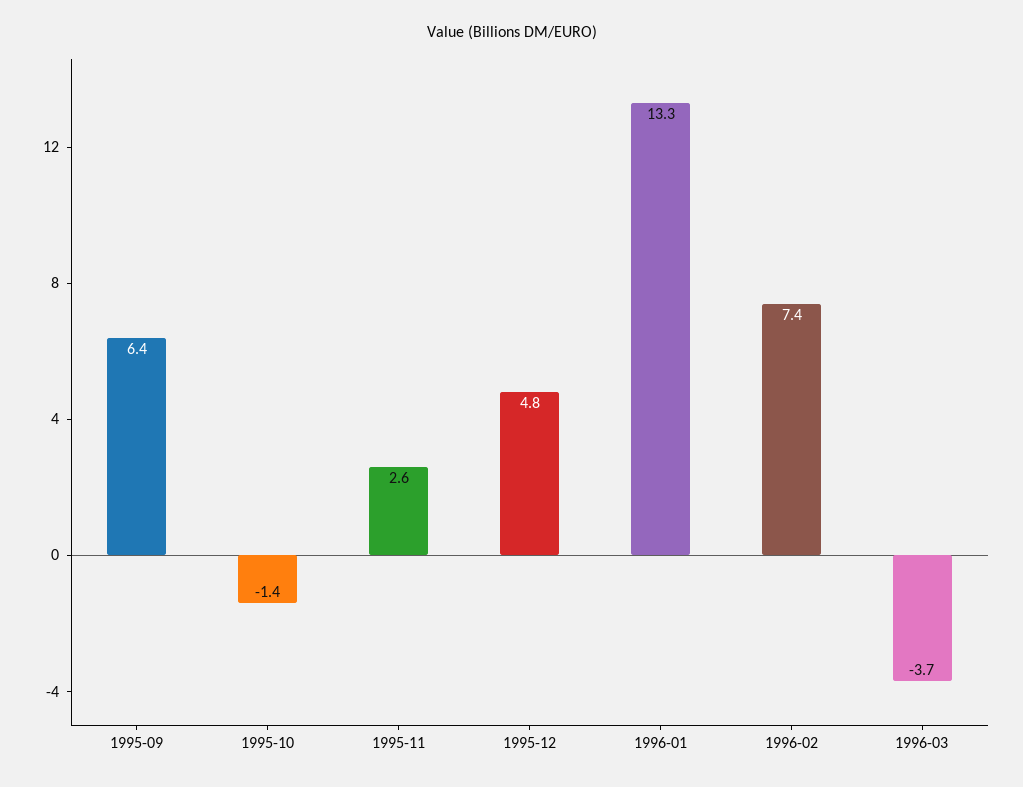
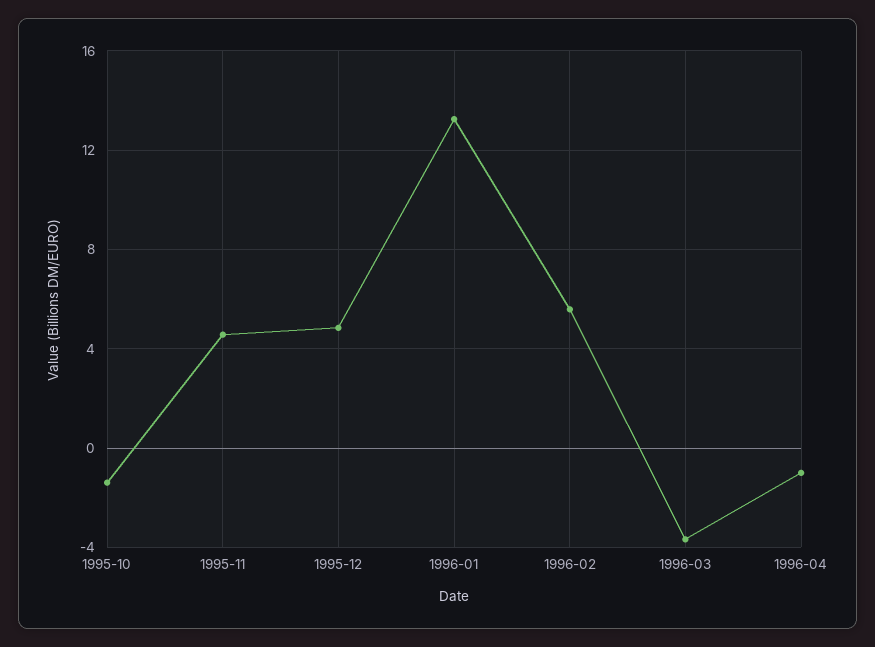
1995-09: 6.4 -> none
1995-11: 2.6 -> 4.5
1996-02: 7.4 -> 5.5
1996-04: none -> -1

